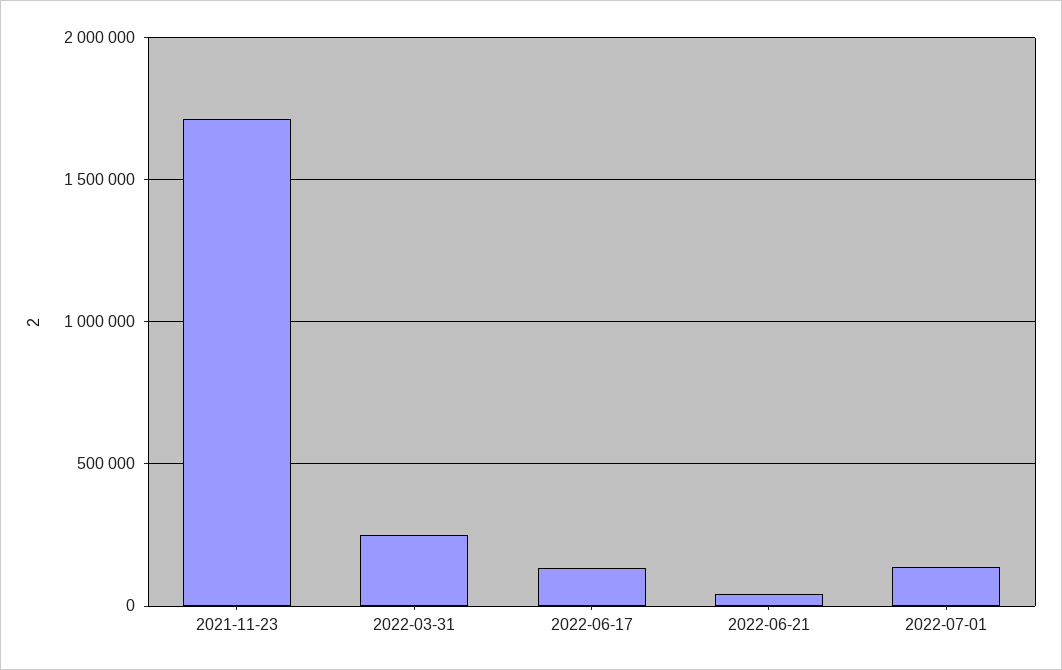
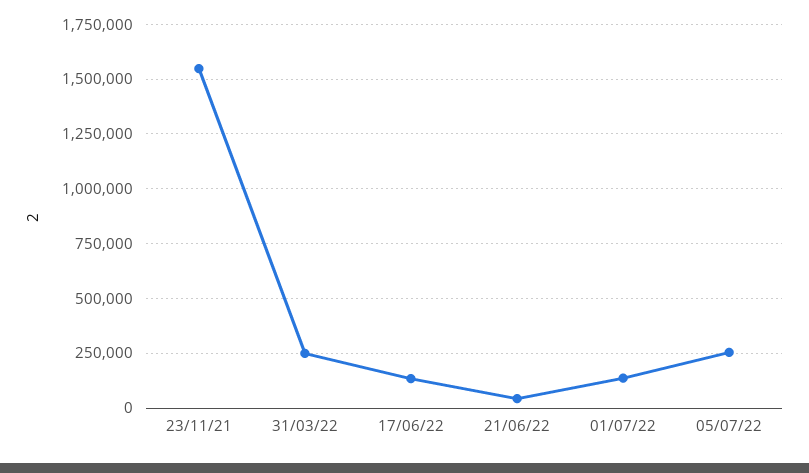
2021-11-23: 1700000 -> 1550000
05/07/22: none -> 250000

